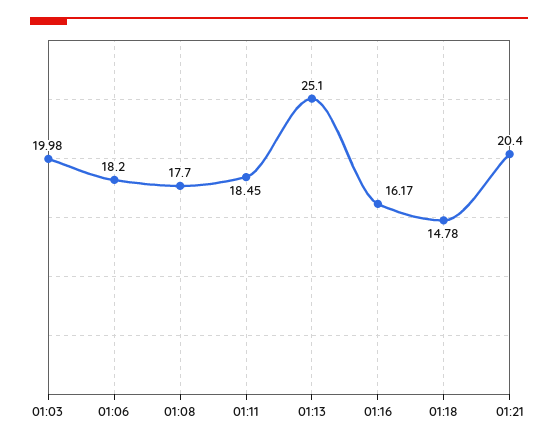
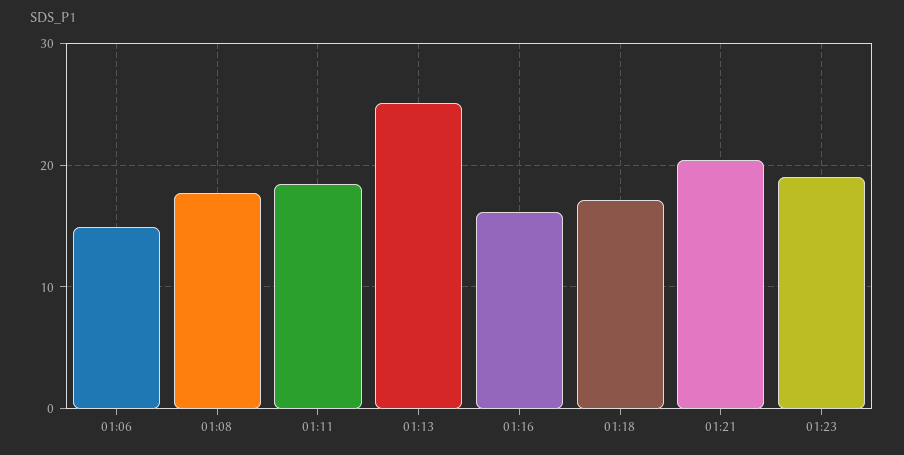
01:03: 19.98 -> none
01:06: 18.2 -> 15
01:18: 14.78 -> 17
01:23: none -> 19

